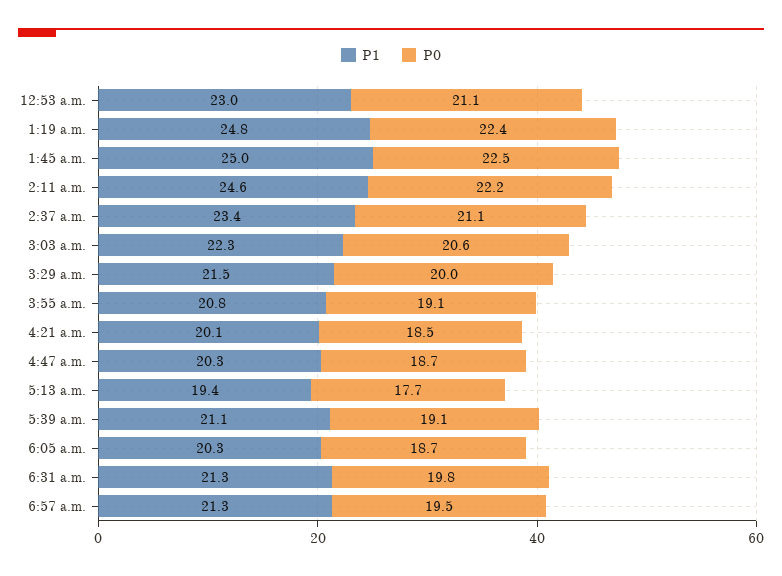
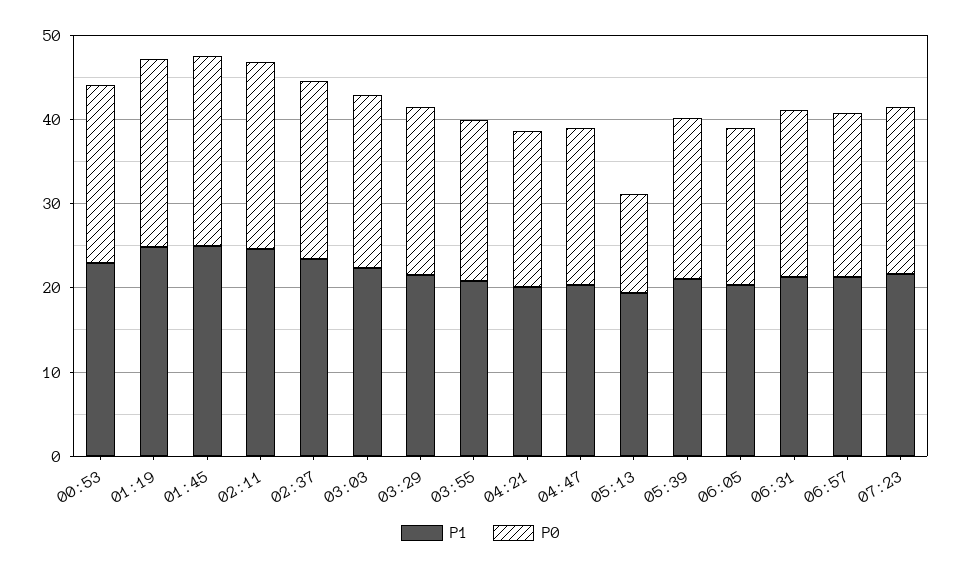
P0, 5:13 a.m.: 17.7 -> 12
P1, 07:23: none -> 22
P0, 07:23: none -> 20

